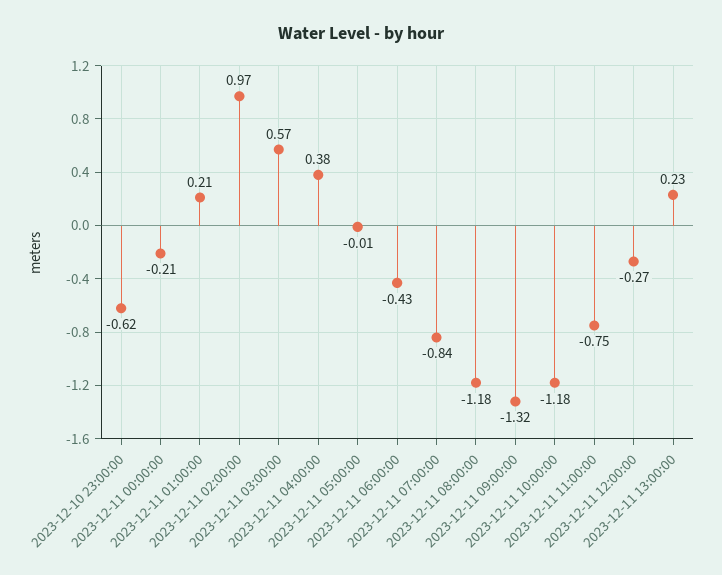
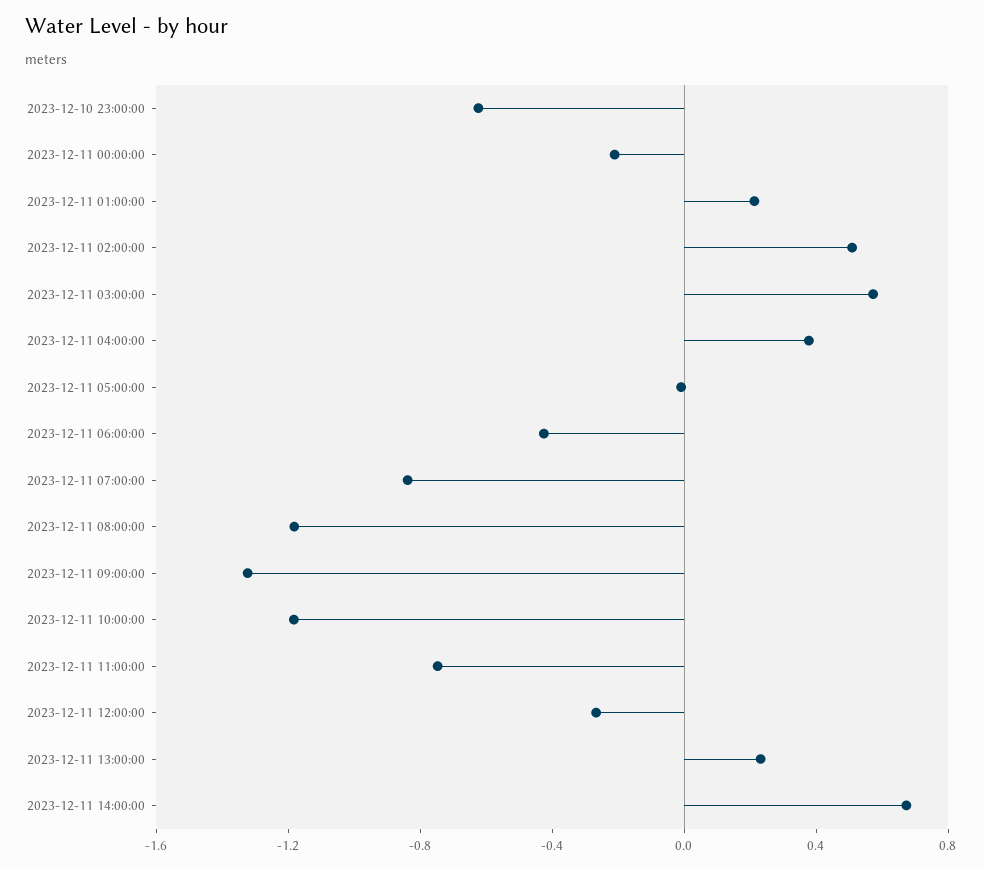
2023-12-11 02:00:00: 0.97 -> 0.5
2023-12-11 14:00:00: none -> 0.7

